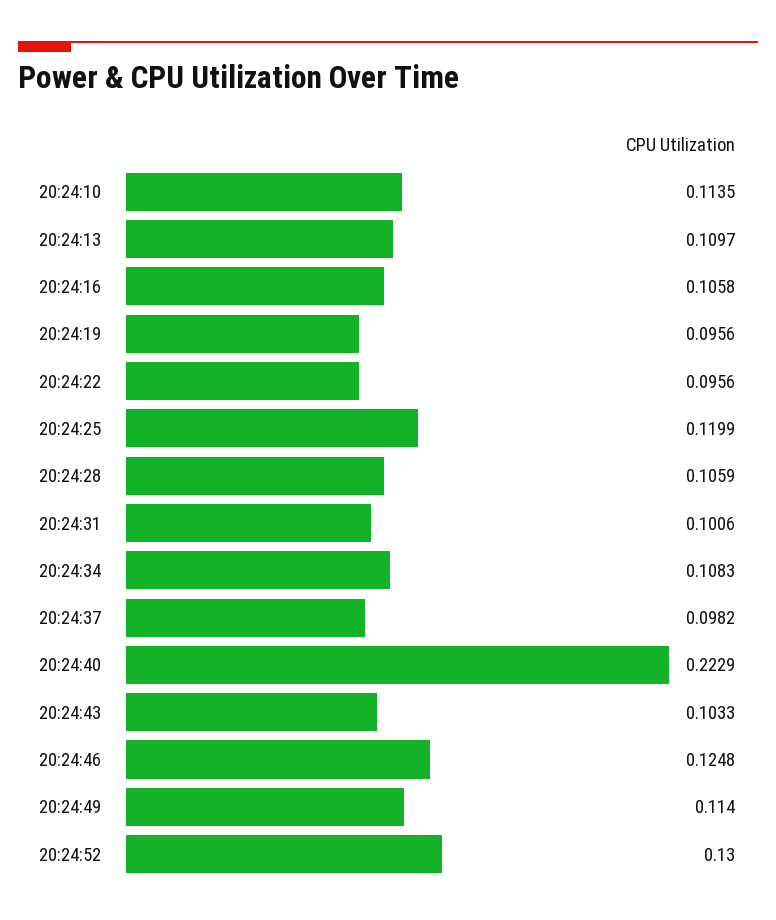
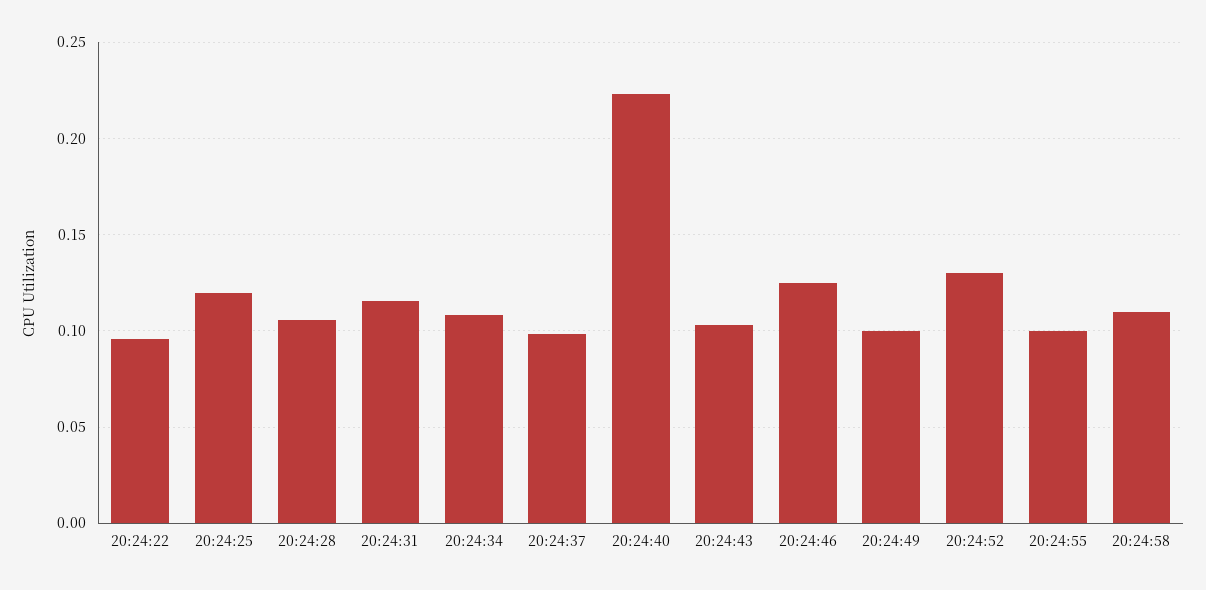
20:24:10: 0.1135 -> none
20:24:13: 0.1097 -> none
20:24:16: 0.1058 -> none
20:24:19: 0.0956 -> none
20:24:31: 0.1006 -> 0.115
20:24:49: 0.114 -> 0.1
20:24:55: none -> 0.1
20:24:58: none -> 0.11

